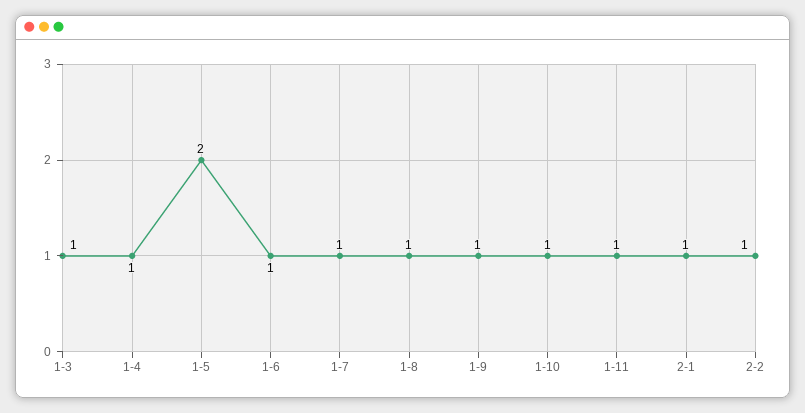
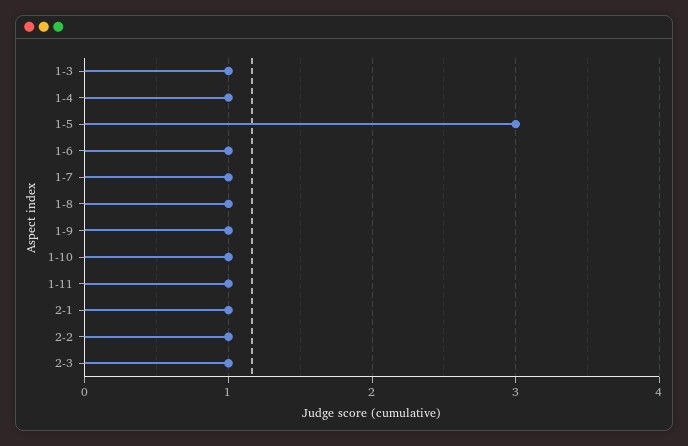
1-5: 2 -> 3
2-3: none -> 1

